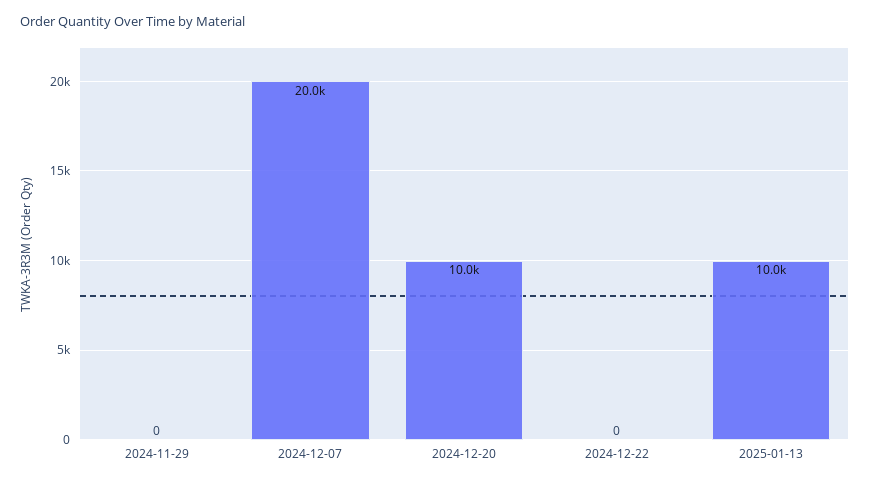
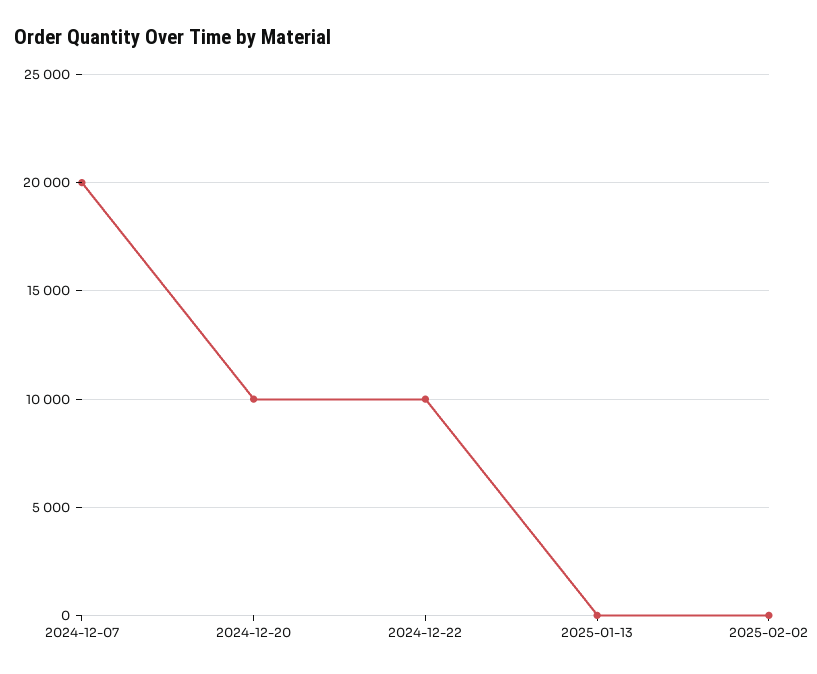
2024-11-29: 0 -> none
2024-12-22: 0 -> 10000
2025-01-13: 10000 -> 0
2025-02-02: none -> 0

